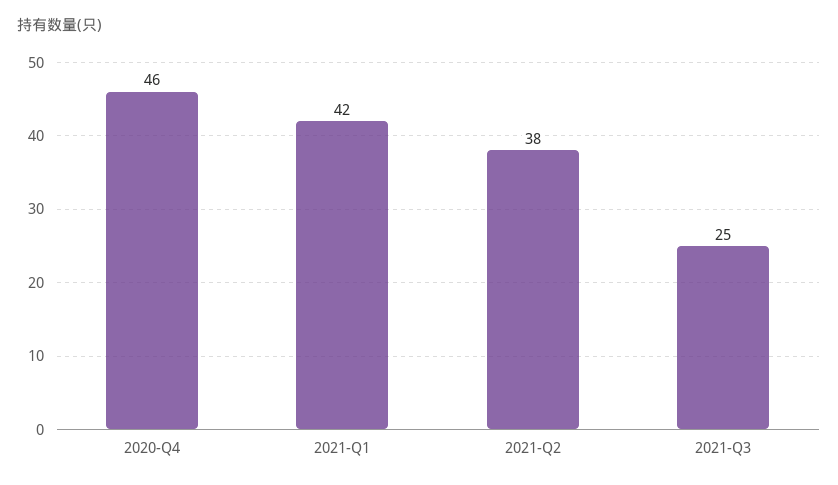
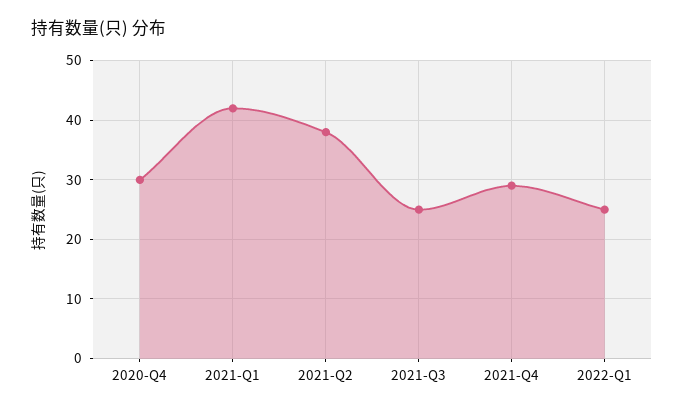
2020-Q4: 46 -> 30
2021-Q4: none -> 30
2022-Q1: none -> 25

